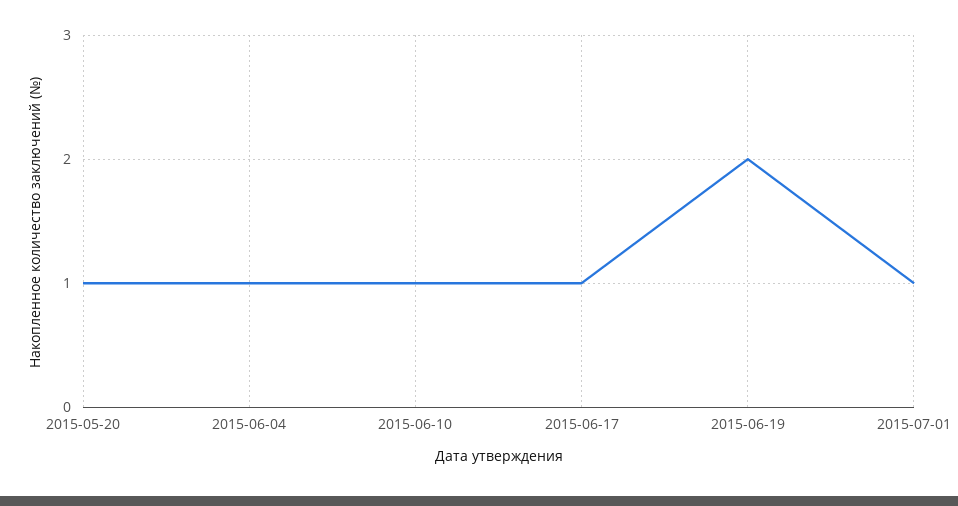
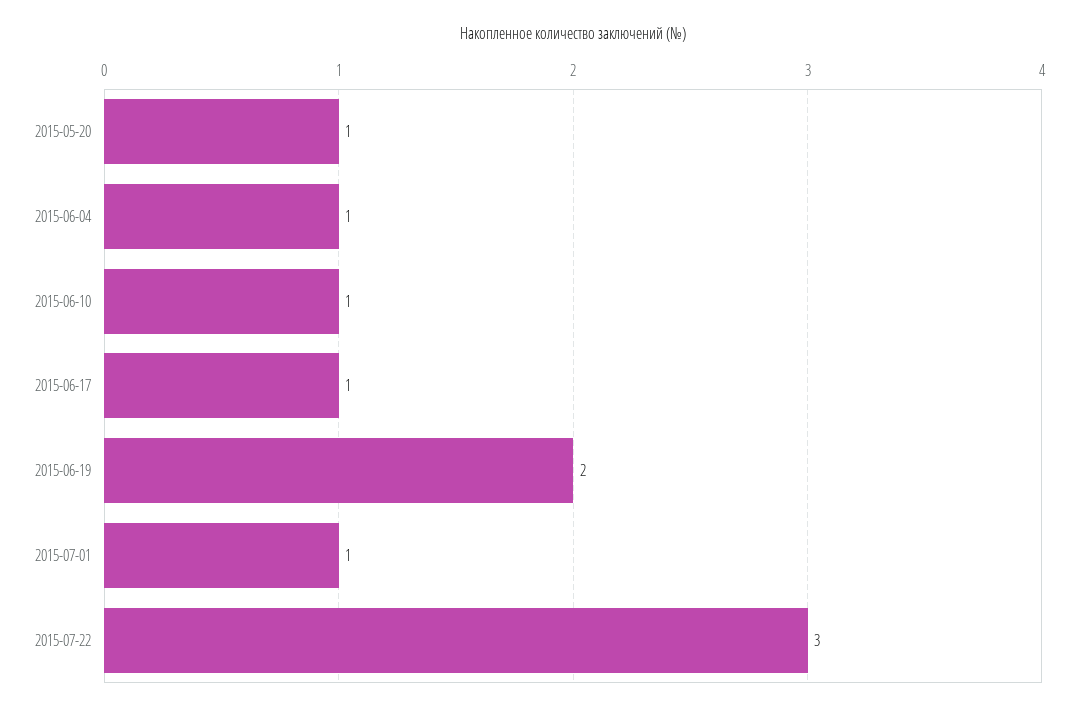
2015-07-22: none -> 3

